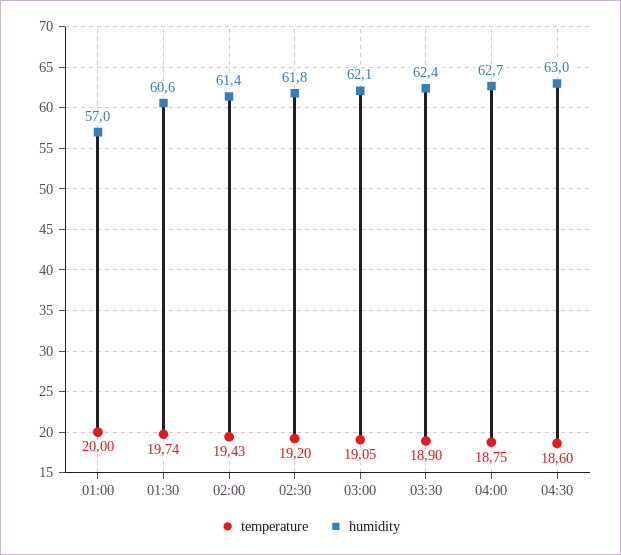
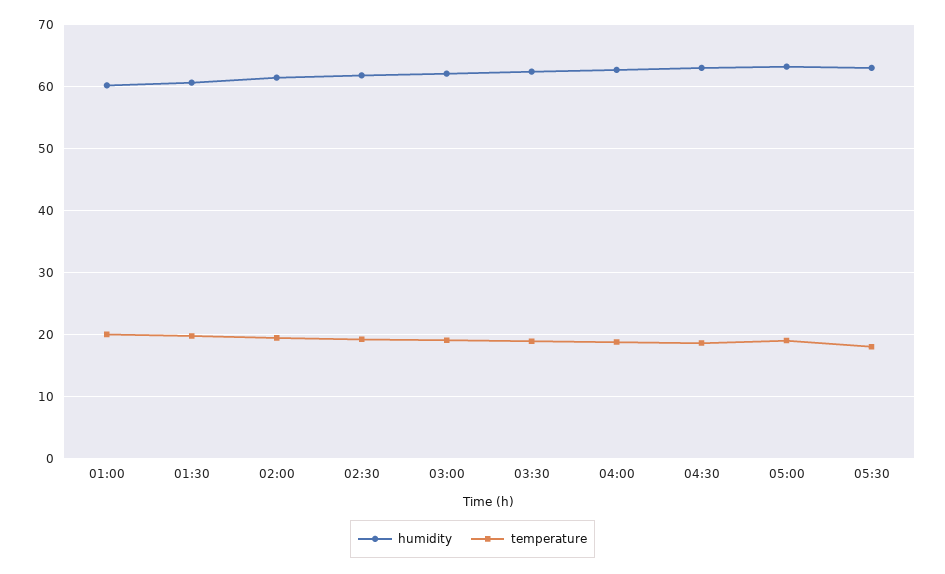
humidity, 01:00: 57 -> 60
humidity, 05:00: none -> 63
temperature, 05:00: none -> 19
humidity, 05:30: none -> 63
temperature, 05:30: none -> 18

